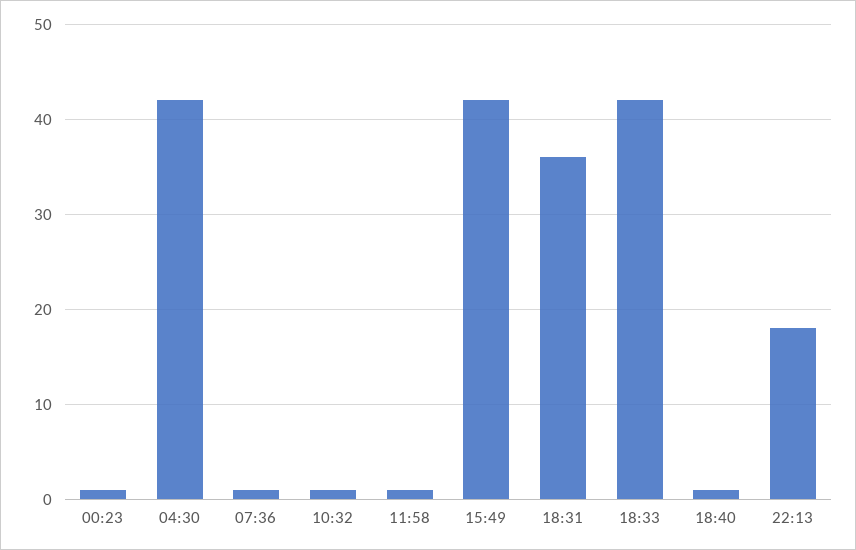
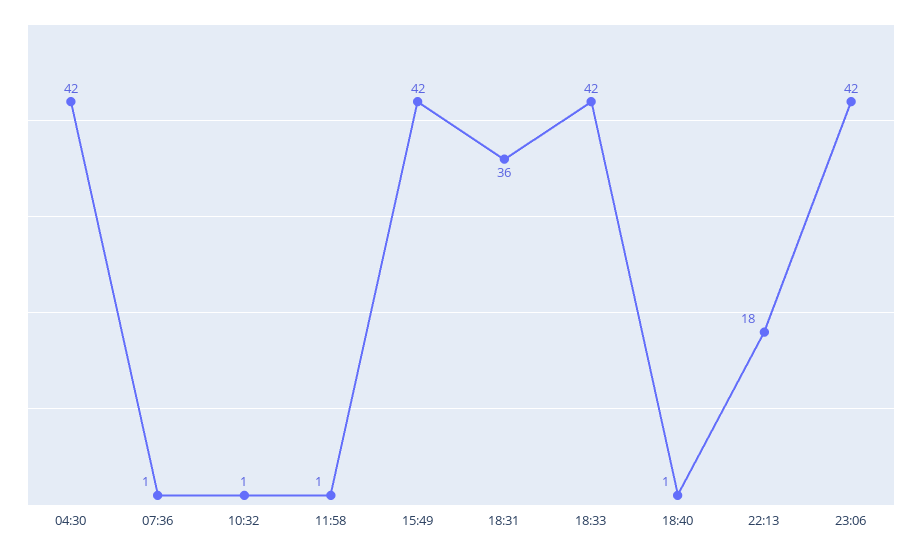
00:23: 1 -> none
23:06: none -> 42

